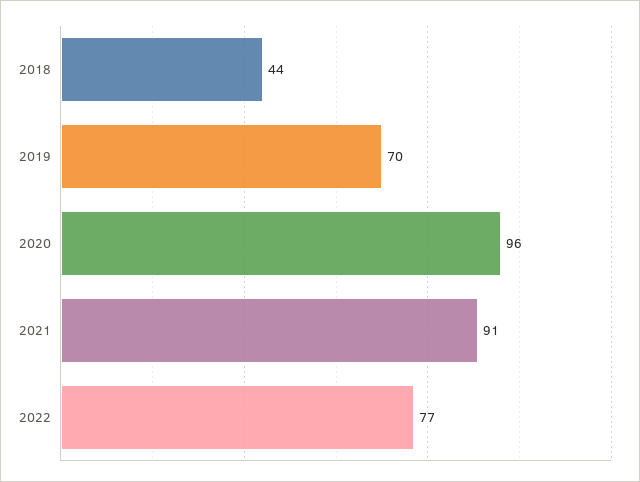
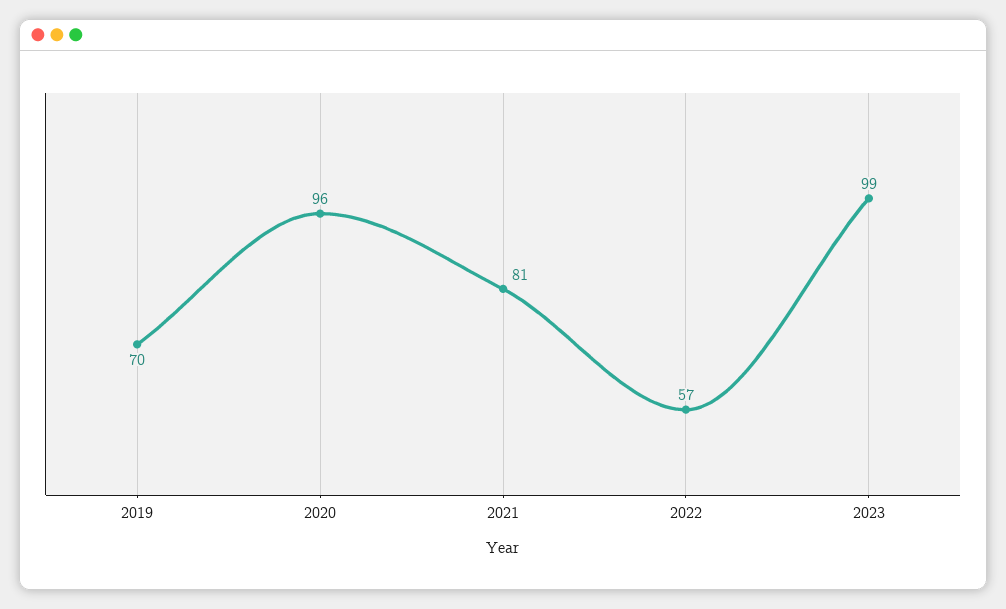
2018: 44 -> none
2021: 91 -> 81
2022: 77 -> 57
2023: none -> 99

